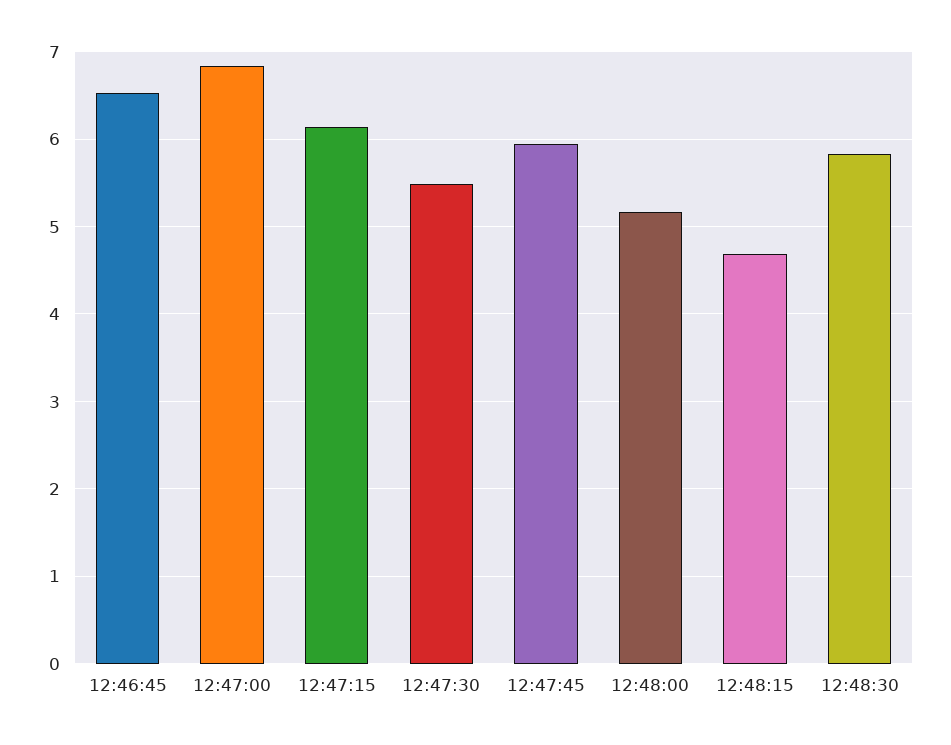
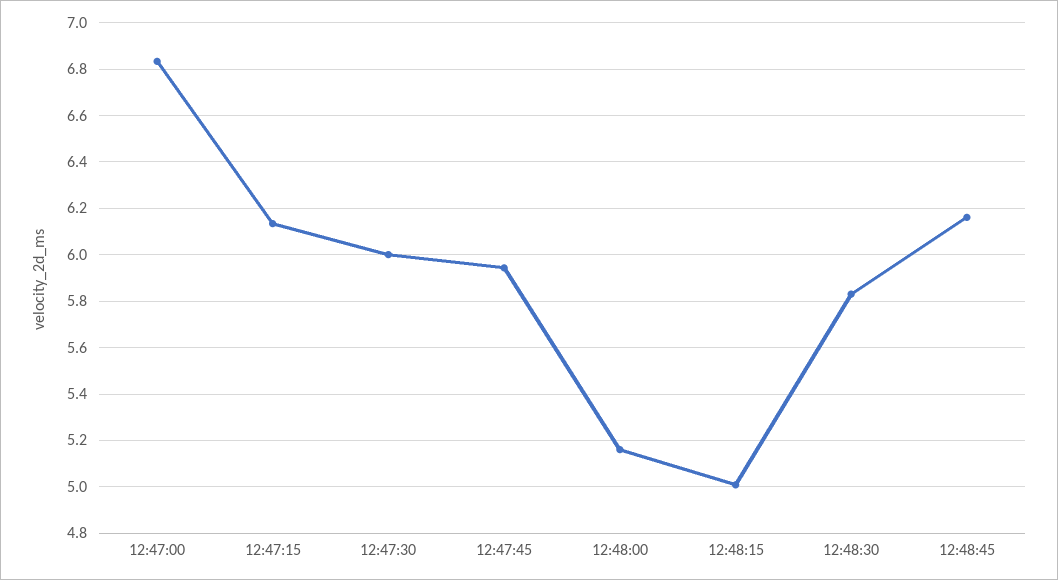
12:46:45: 6.5 -> none
12:47:30: 5.5 -> 6
12:48:15: 4.7 -> 5
12:48:45: none -> 6.15

